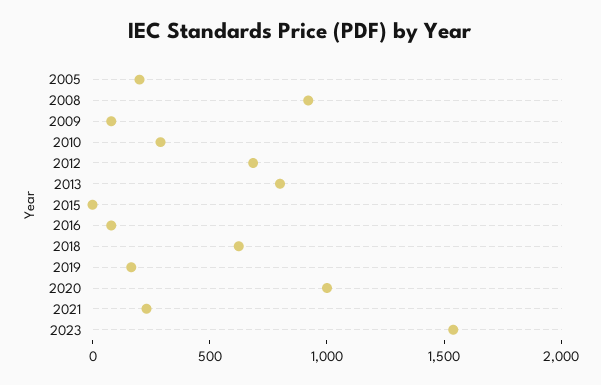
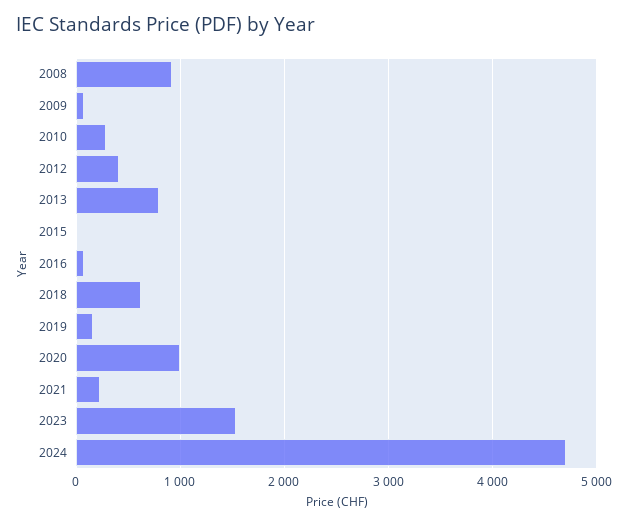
2005: 200 -> none
2012: 700 -> 400
2024: none -> 4700

